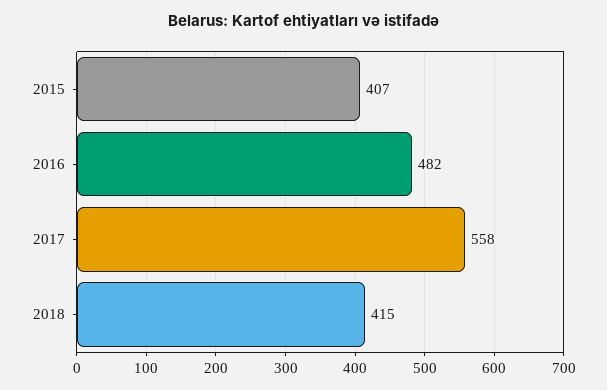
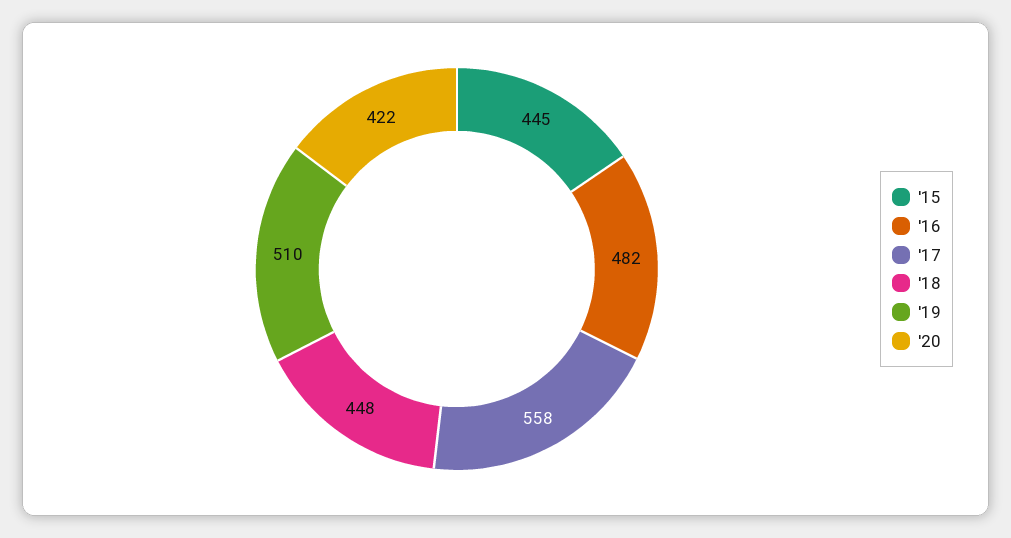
2015: 407 -> 445
2018: 415 -> 448
'19: none -> 510
'20: none -> 422

